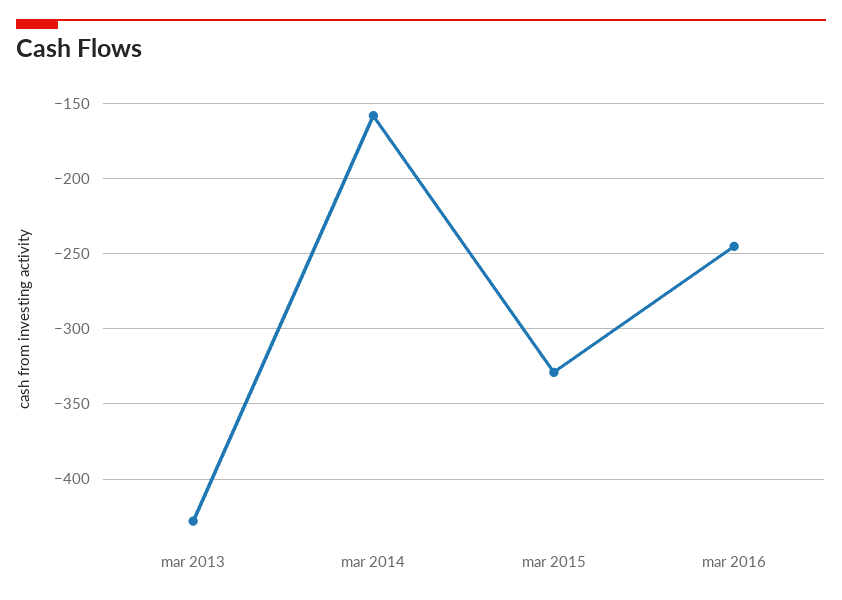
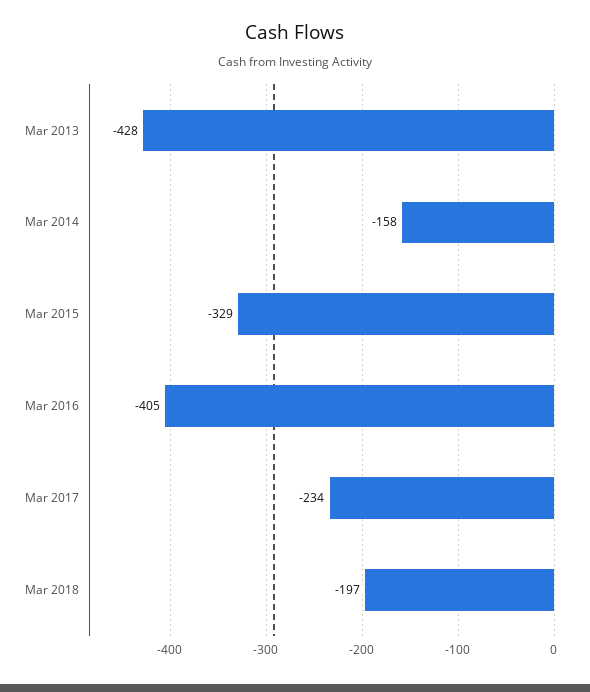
mar 2016: -245 -> -405
Mar 2017: none -> -234
Mar 2018: none -> -197

